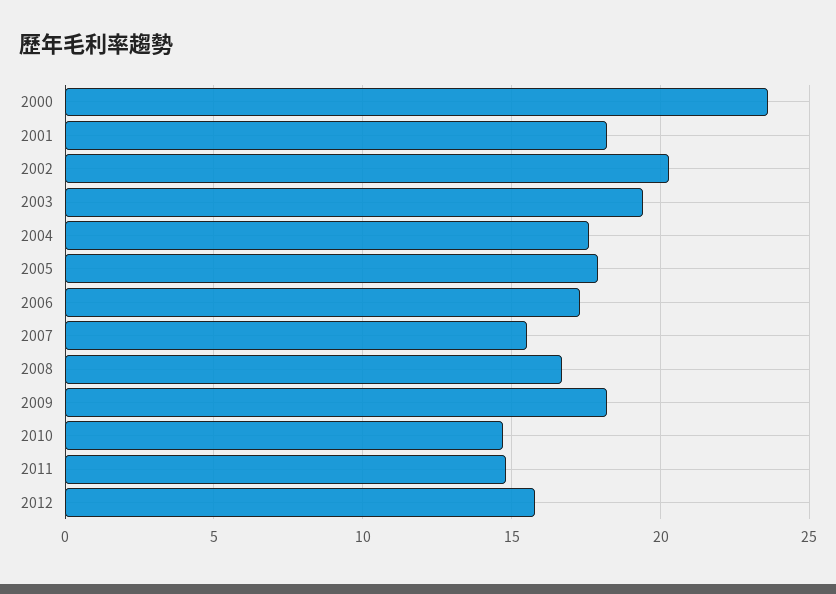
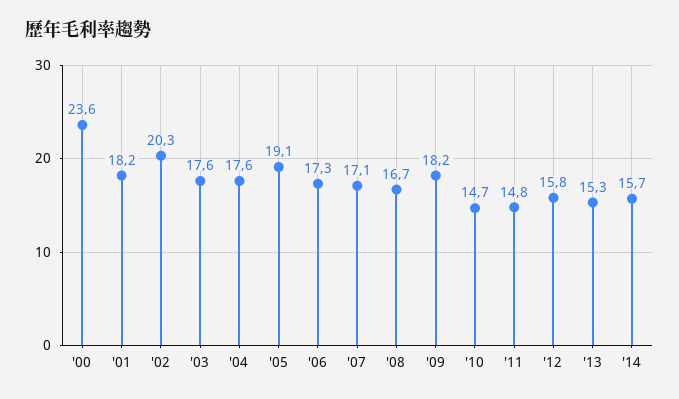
2003: 19.5 -> 17.6
2005: 18 -> 19.1
2007: 15.5 -> 17.1
'13: none -> 15.3
'14: none -> 15.7

